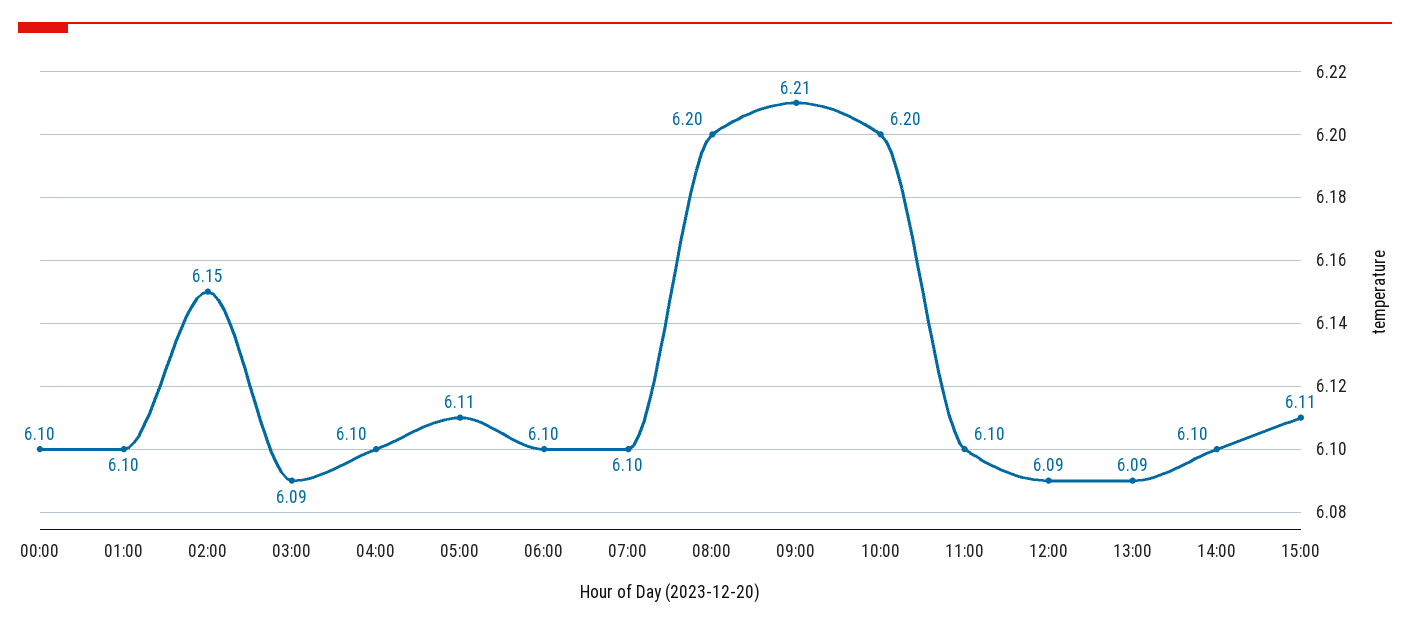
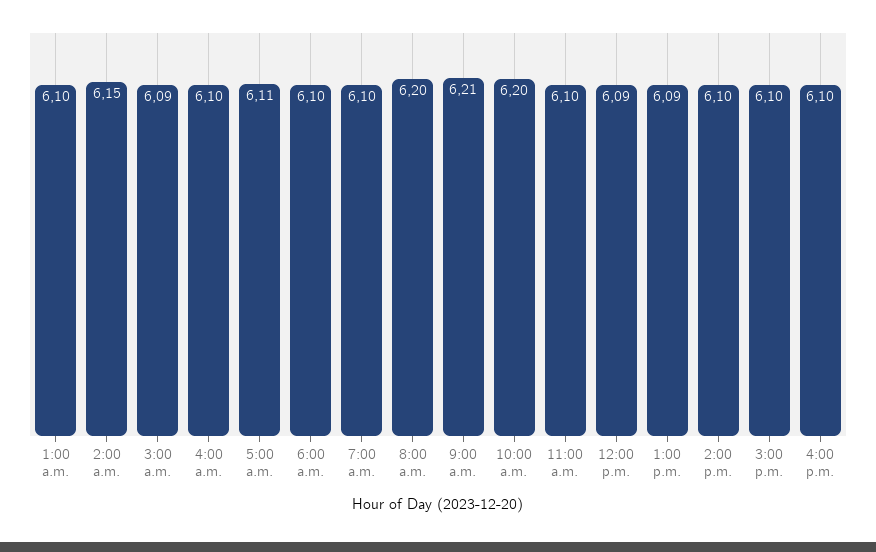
00:00: 6.1 -> none
15:00: 6.11 -> 6.1
4:00 p.m.: none -> 6.1

